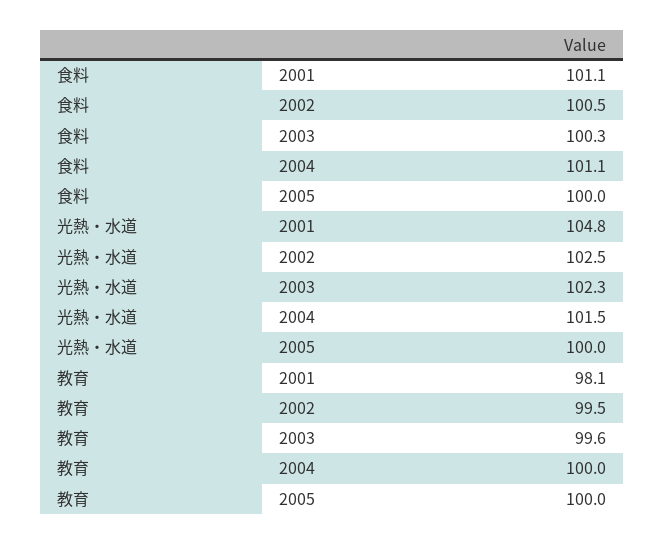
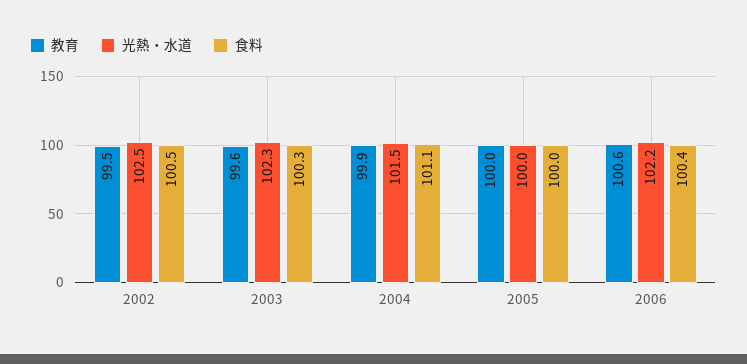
食料, 2001: 101.1 -> none
光熱・水道, 2001: 104.8 -> none
教育, 2001: 98.1 -> none
教育, 2004: 100 -> 99.9
教育, 2006: none -> 100.6
光熱・水道, 2006: none -> 102.2
食料, 2006: none -> 100.4

